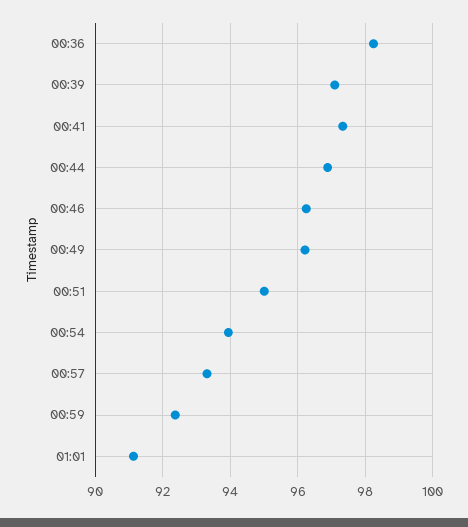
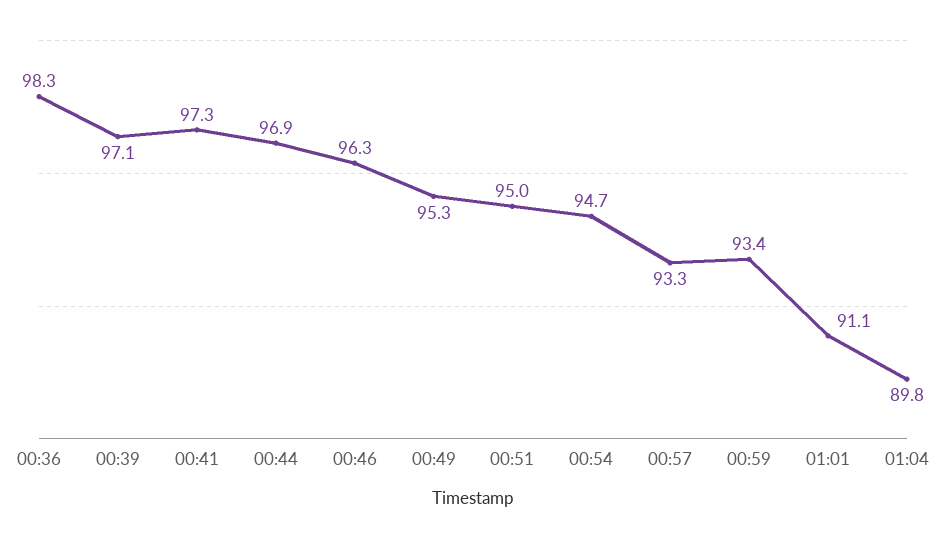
00:49: 96.2 -> 95.3
00:54: 94 -> 94.7
00:59: 92.4 -> 93.4
01:04: none -> 89.8

